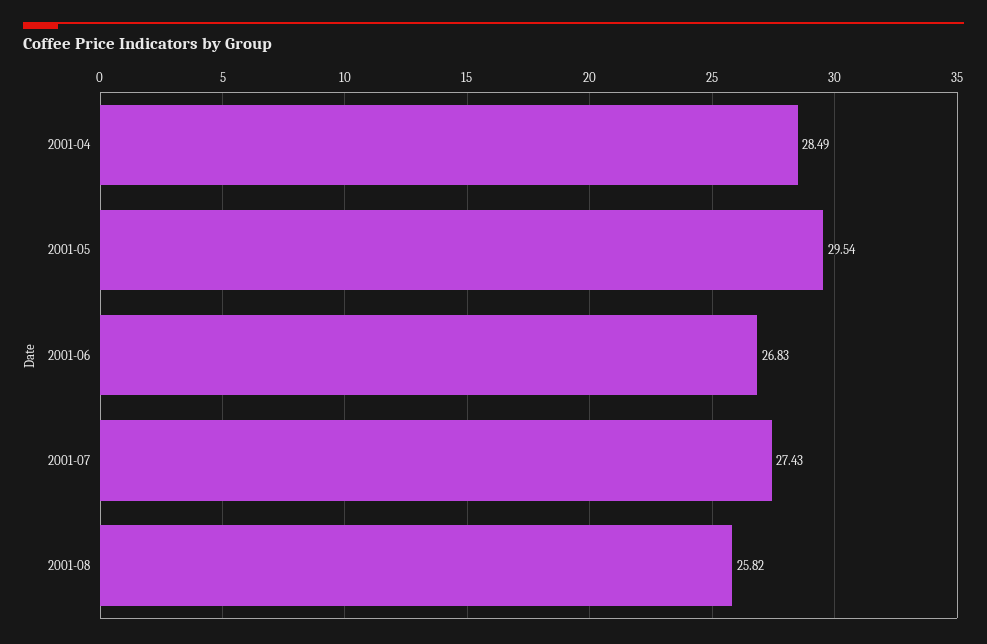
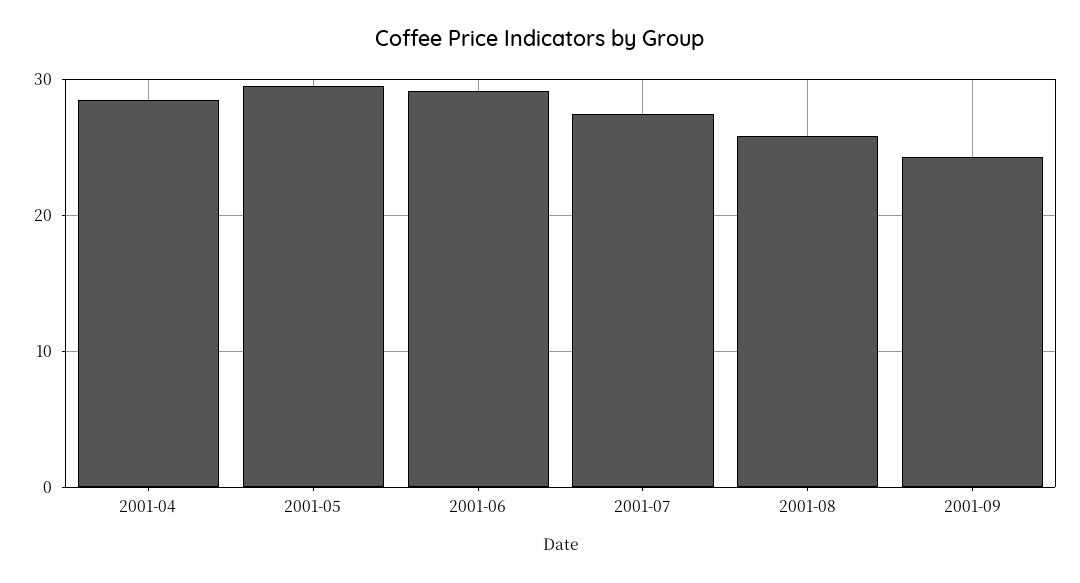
2001-06: 26.83 -> 29
2001-09: none -> 24

